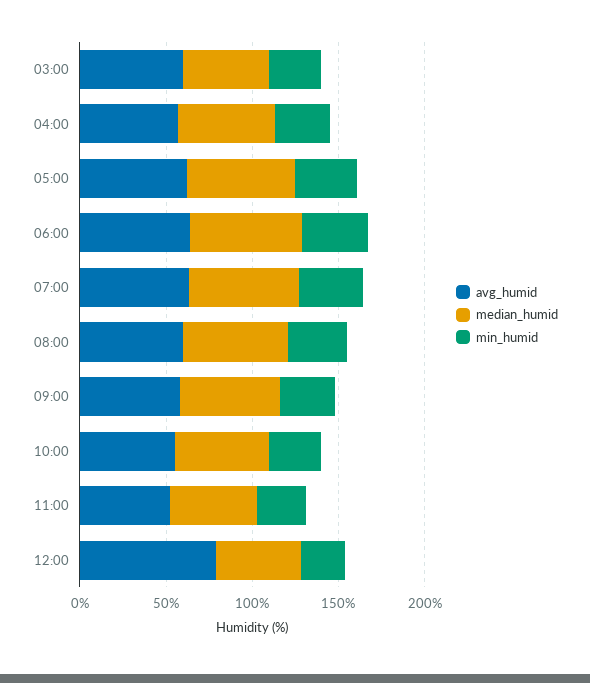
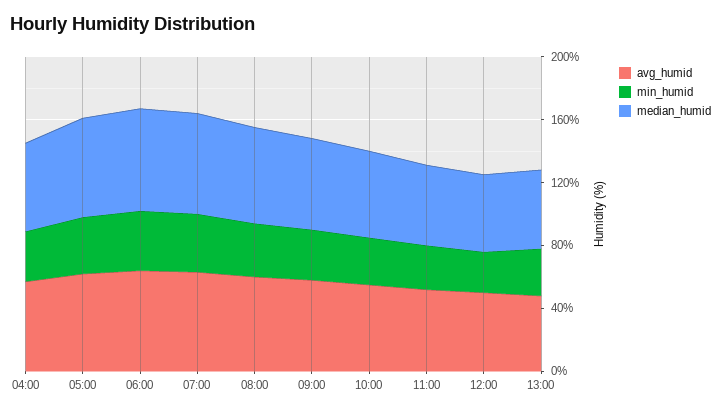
avg_humid, 03:00: 60 -> none
median_humid, 03:00: 50 -> none
min_humid, 03:00: 30 -> none
avg_humid, 12:00: 80 -> 50
avg_humid, 13:00: none -> 50
min_humid, 13:00: none -> 30
median_humid, 13:00: none -> 50

